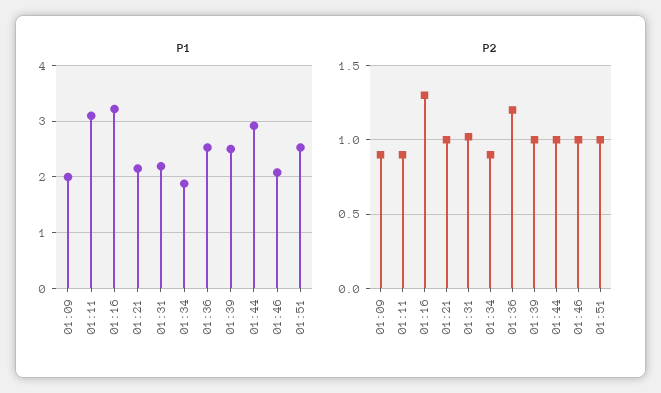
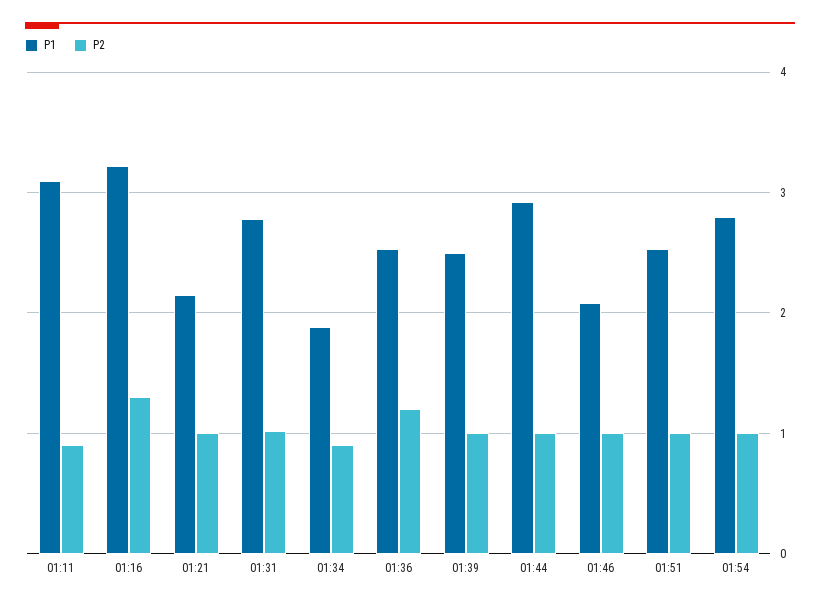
P1, 01:09: 2 -> none
P1, 01:31: 2.2 -> 2.8
P2, 01:09: 0.9 -> none
P1, 01:54: none -> 2.8
P2, 01:54: none -> 1

